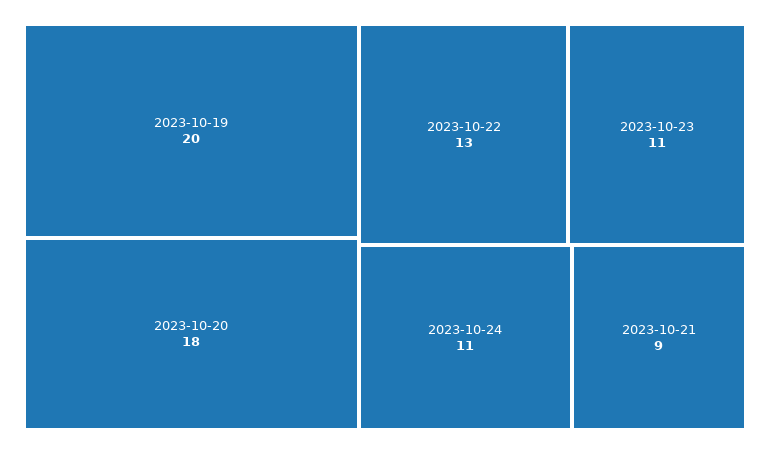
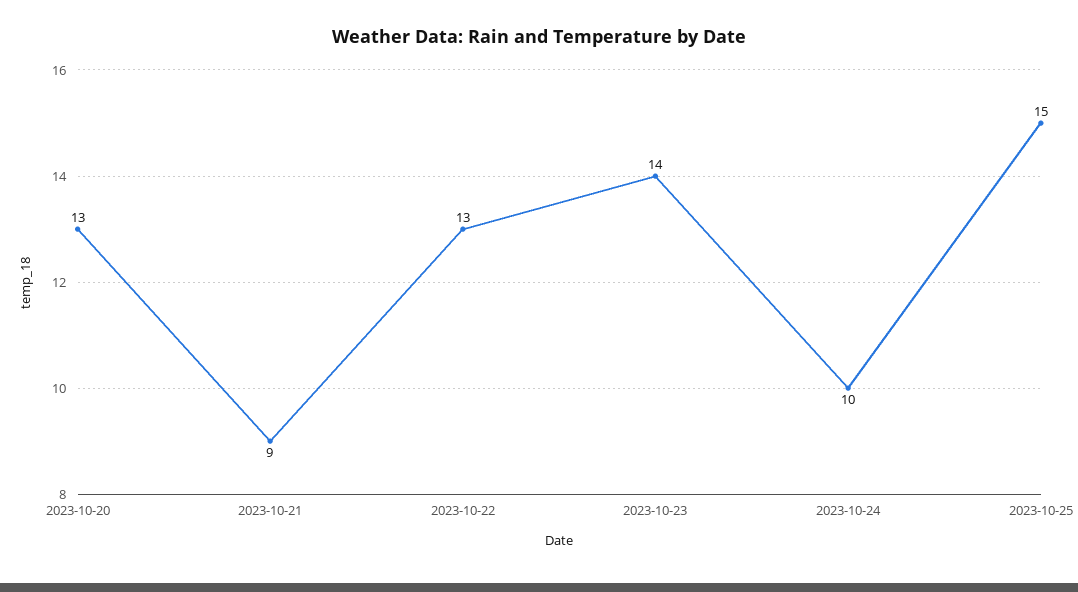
2023-10-19: 20 -> none
2023-10-20: 18 -> 13
2023-10-23: 11 -> 14
2023-10-24: 11 -> 10
2023-10-25: none -> 15

